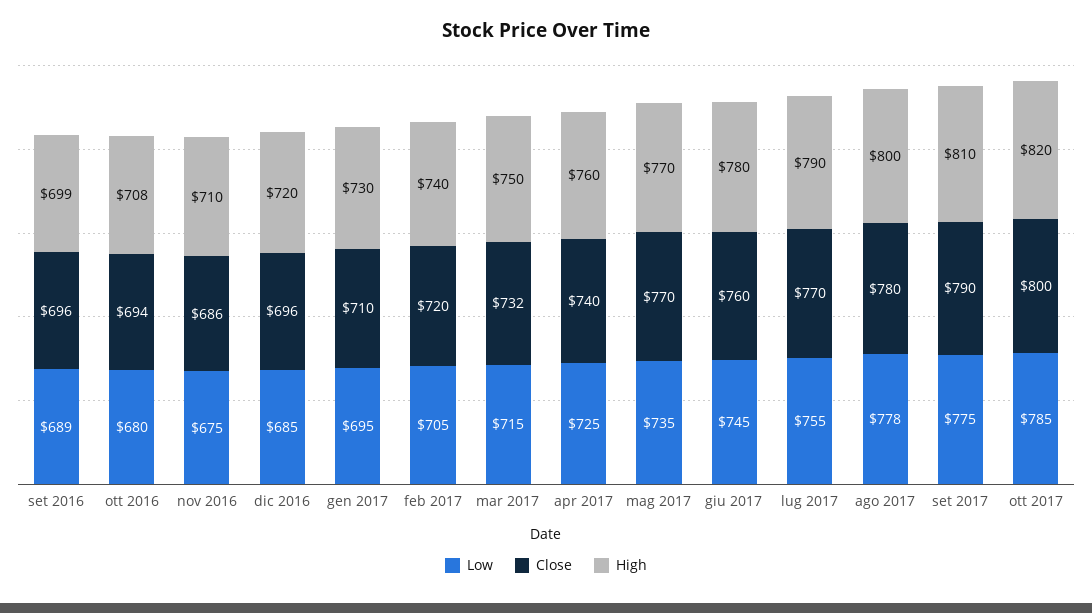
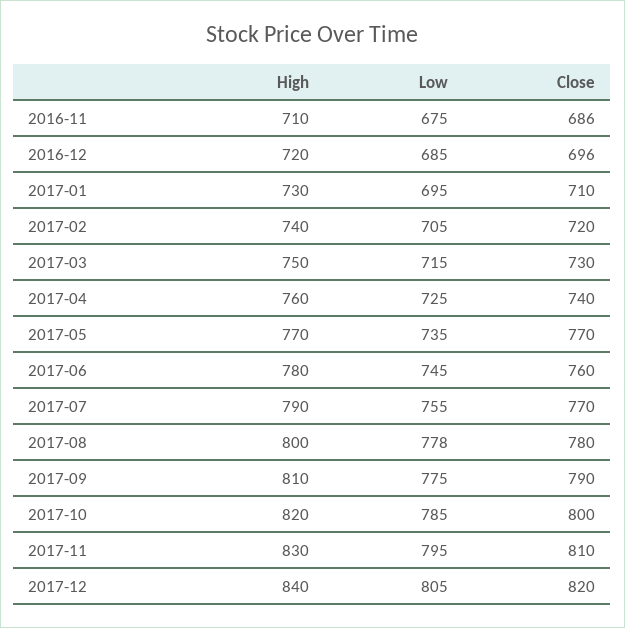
Low, set 2016: 689 -> none
Close, set 2016: 696 -> none
High, set 2016: 699 -> none
Low, ott 2016: 680 -> none
Close, ott 2016: 694 -> none
High, ott 2016: 708 -> none
Close, mar 2017: 732 -> 730
High, 2017-11: none -> 830
Low, 2017-11: none -> 795
Close, 2017-11: none -> 810
High, 2017-12: none -> 840
Low, 2017-12: none -> 805
Close, 2017-12: none -> 820

